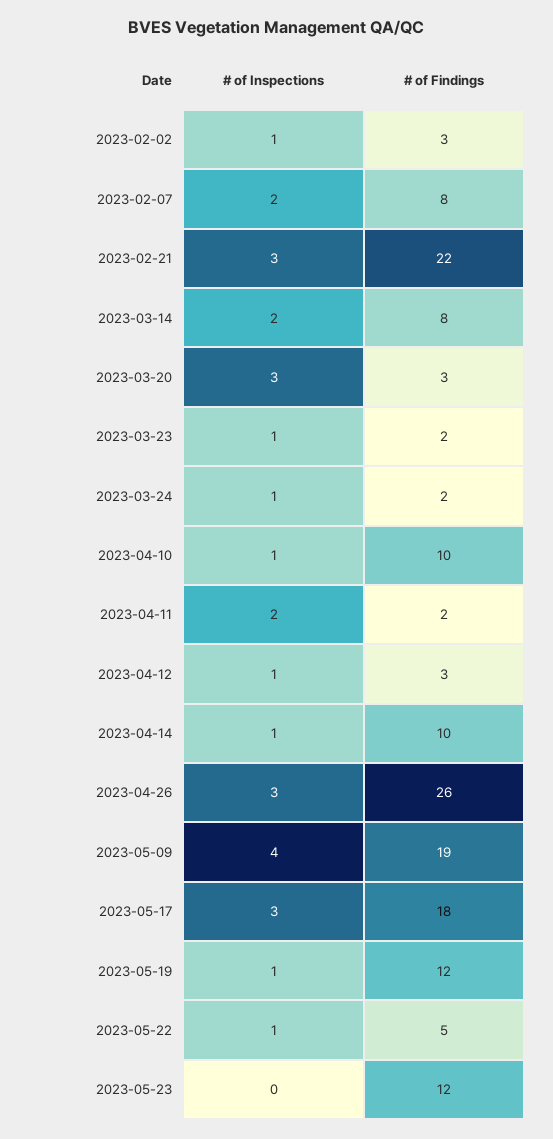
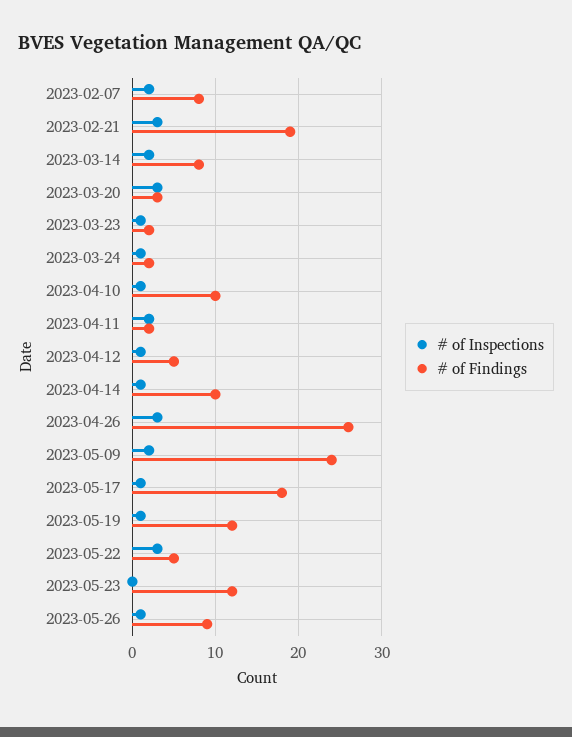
# of Inspections, 2023-02-02: 1 -> none
# of Findings, 2023-02-02: 3 -> none
# of Findings, 2023-02-21: 22 -> 19
# of Findings, 2023-04-12: 3 -> 5
# of Inspections, 2023-05-09: 4 -> 2
# of Findings, 2023-05-09: 19 -> 24
# of Inspections, 2023-05-17: 3 -> 1
# of Inspections, 2023-05-22: 1 -> 3
# of Inspections, 2023-05-26: none -> 1
# of Findings, 2023-05-26: none -> 9

